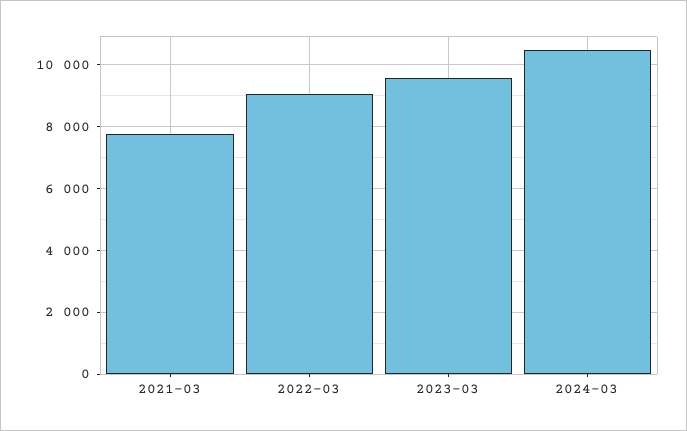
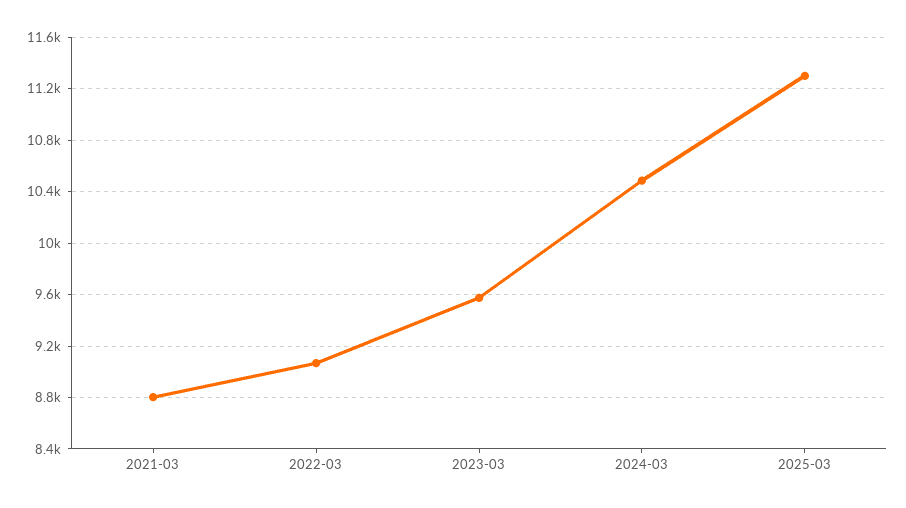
2021-03: 7800 -> 8800
2025-03: none -> 11300

